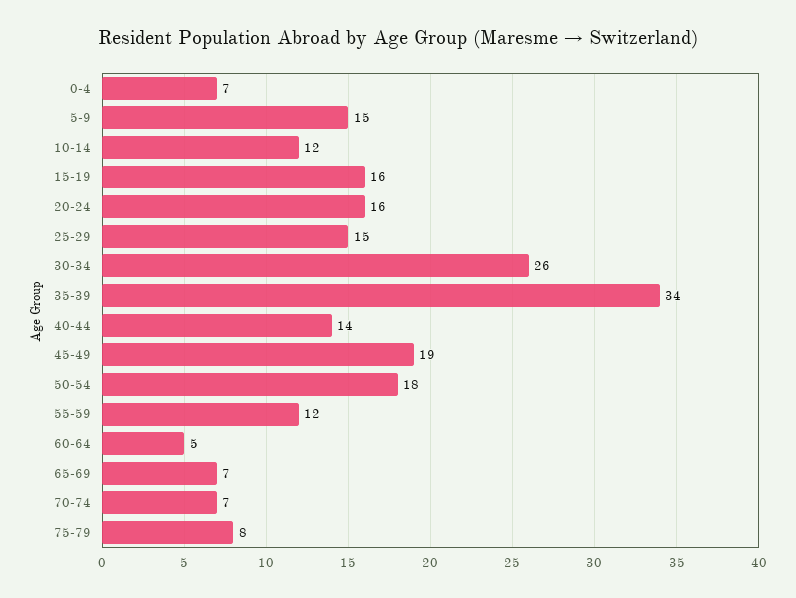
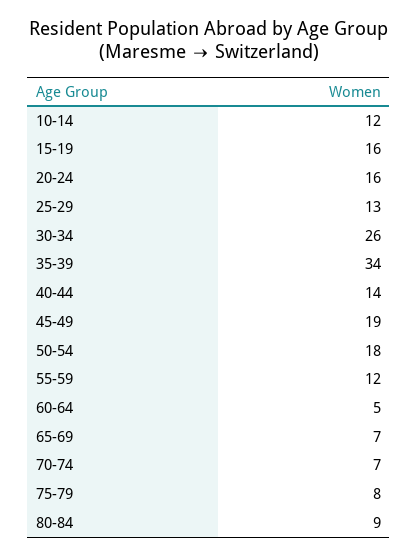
0-4: 7 -> none
5-9: 15 -> none
25-29: 15 -> 13
80-84: none -> 9

